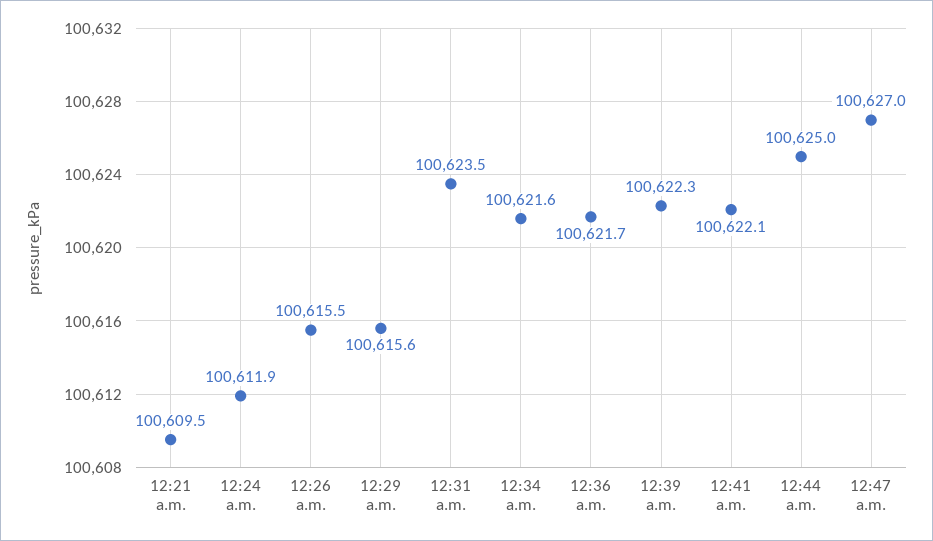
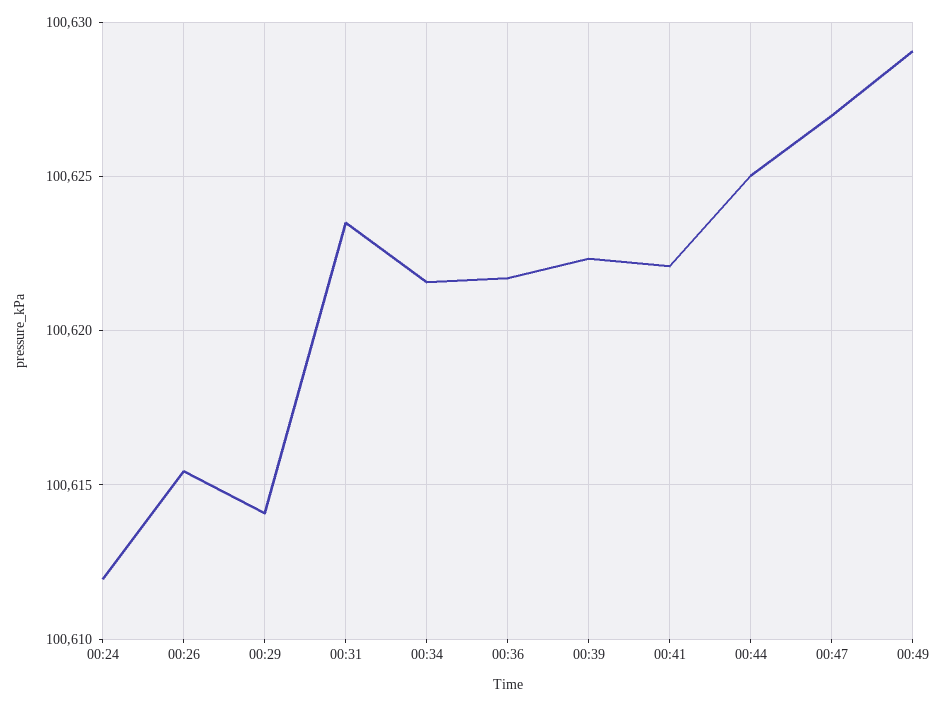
12:21 a.m.: 100609.5 -> none
12:29 a.m.: 100615.6 -> 100614
00:49: none -> 100629

